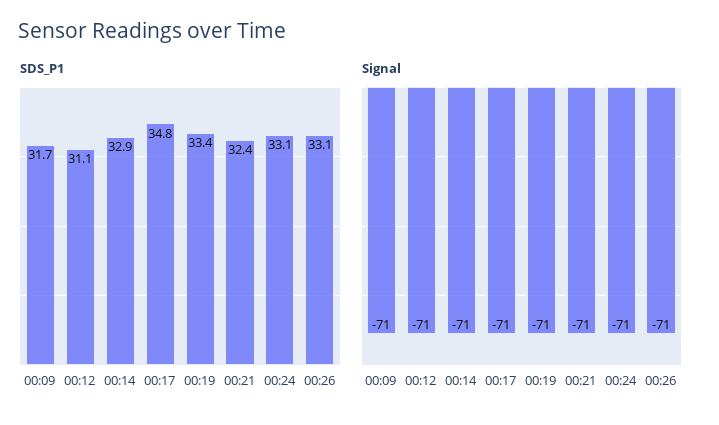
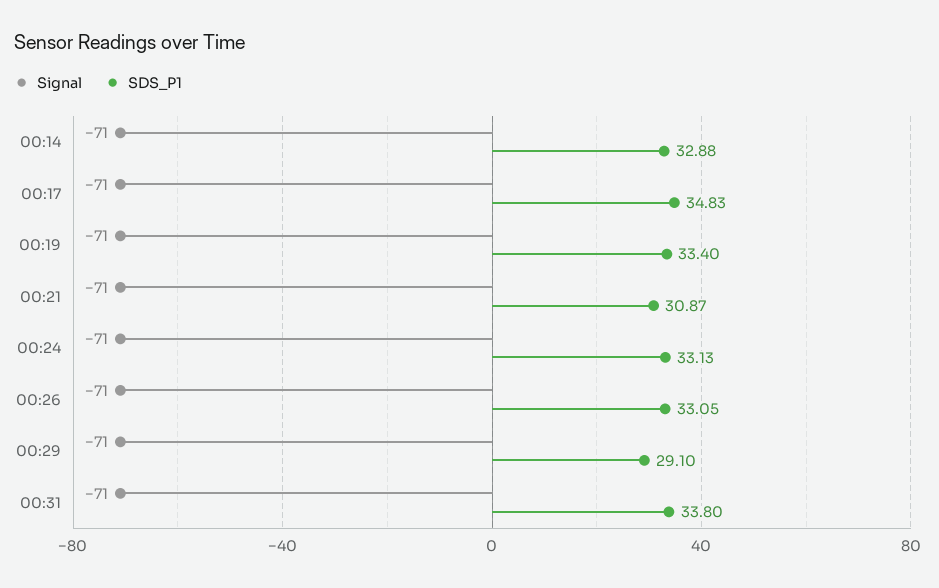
SDS_P1, 00:09: 31.7 -> none
SDS_P1, 00:12: 31.1 -> none
SDS_P1, 00:21: 32.4 -> 30.87
Signal, 00:09: -71 -> none
Signal, 00:12: -71 -> none
Signal, 00:29: none -> -71
SDS_P1, 00:29: none -> 29.1
Signal, 00:31: none -> -71
SDS_P1, 00:31: none -> 33.8

